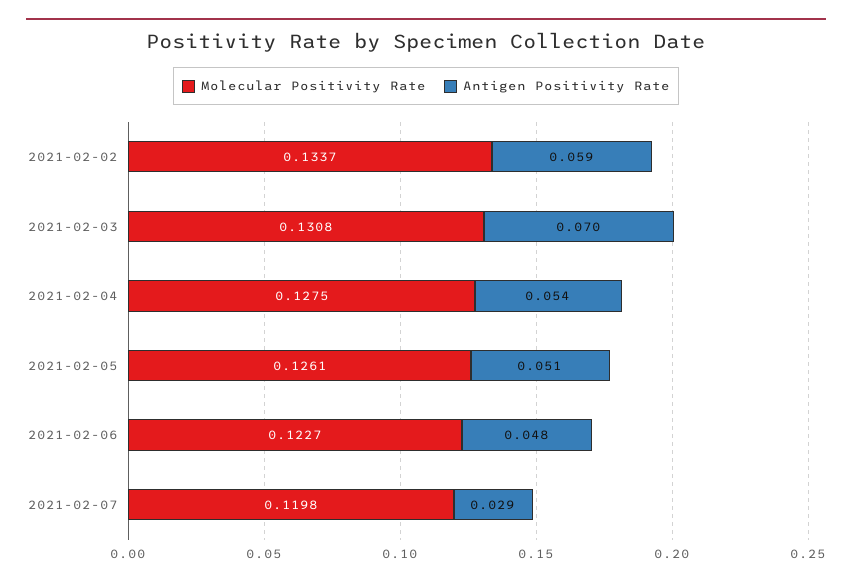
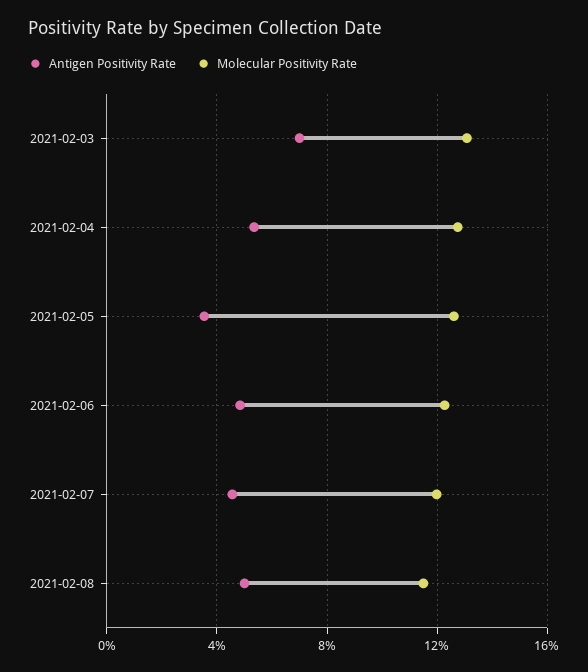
Molecular Positivity Rate, 2021-02-02: 0.1337 -> none
Antigen Positivity Rate, 2021-02-02: 0.059 -> none
Antigen Positivity Rate, 2021-02-05: 0.051 -> 0.035
Antigen Positivity Rate, 2021-02-07: 0.029 -> 0.045
Antigen Positivity Rate, 2021-02-08: none -> 0.05
Molecular Positivity Rate, 2021-02-08: none -> 0.115

